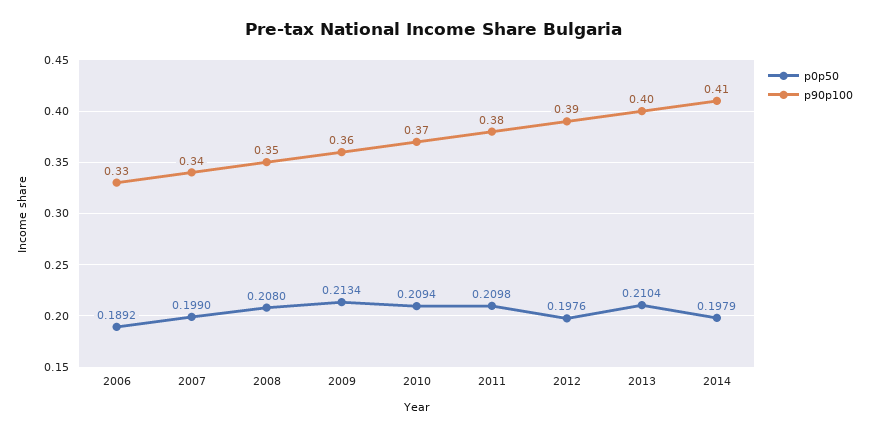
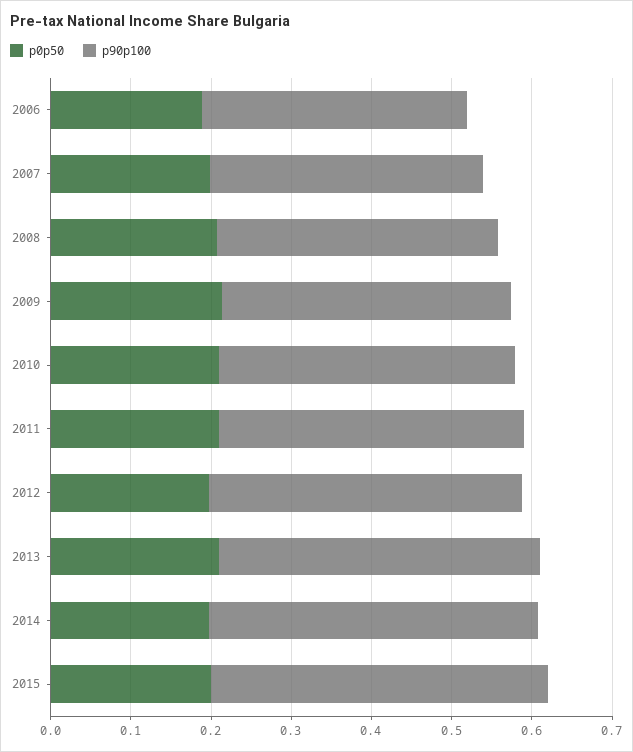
p0p50, 2015: none -> 0.2
p90p100, 2015: none -> 0.42

